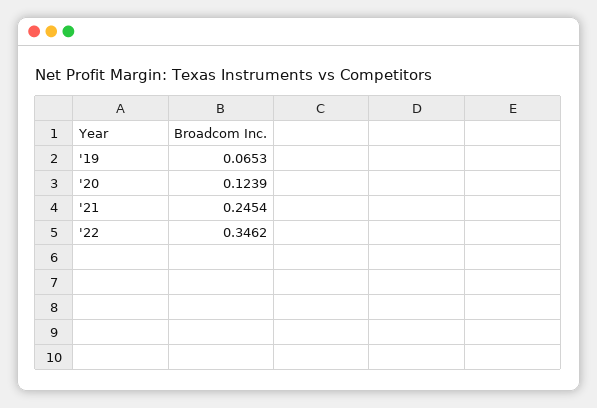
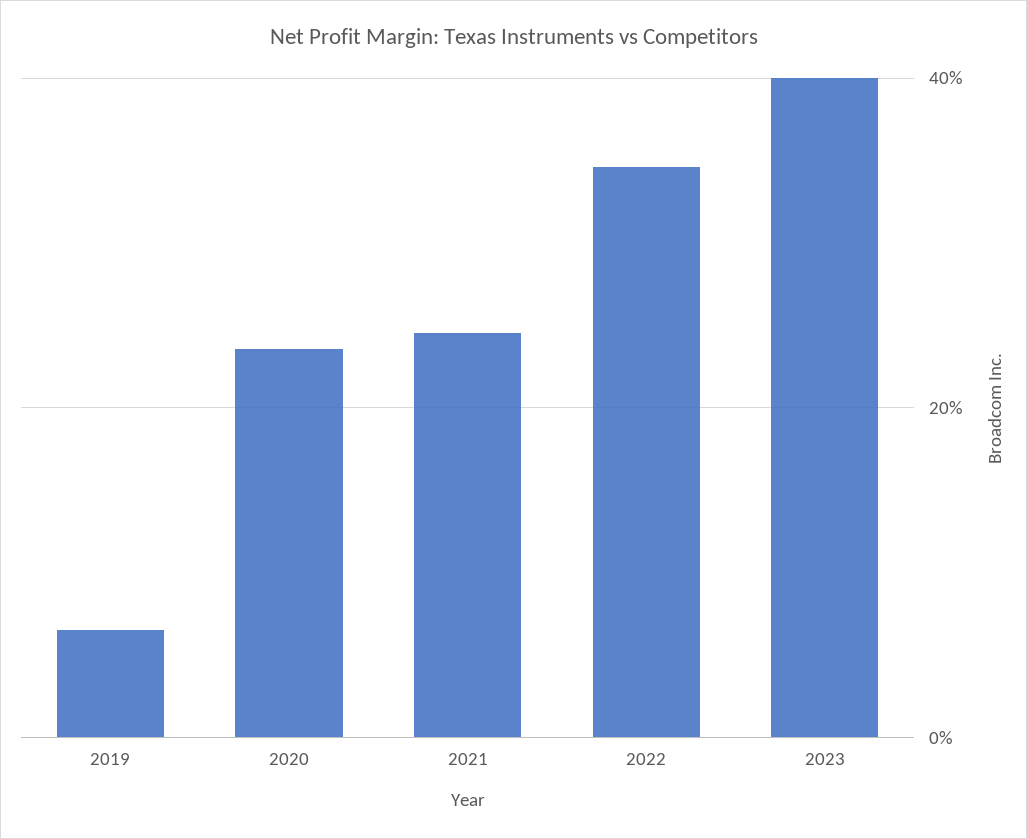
'20: 0.1239 -> 0.24
2023: none -> 0.4

